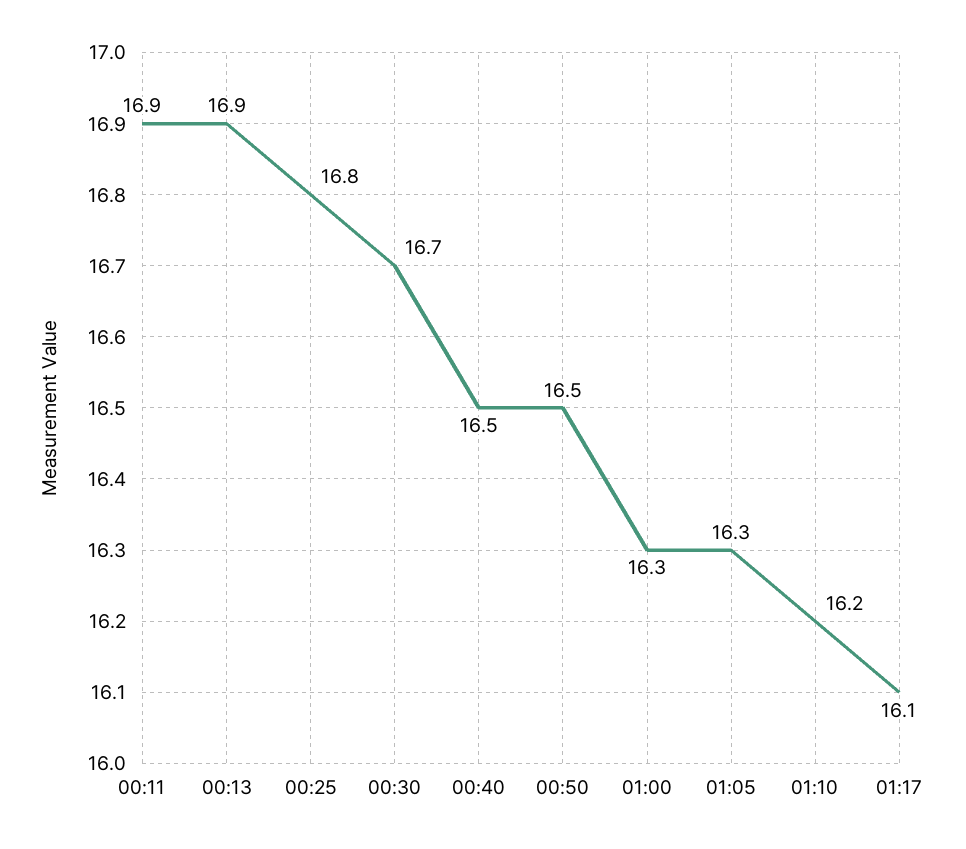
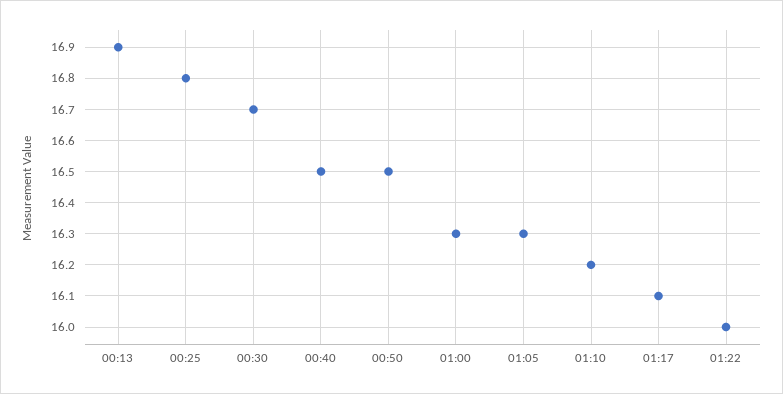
00:11: 16.9 -> none
01:22: none -> 16

